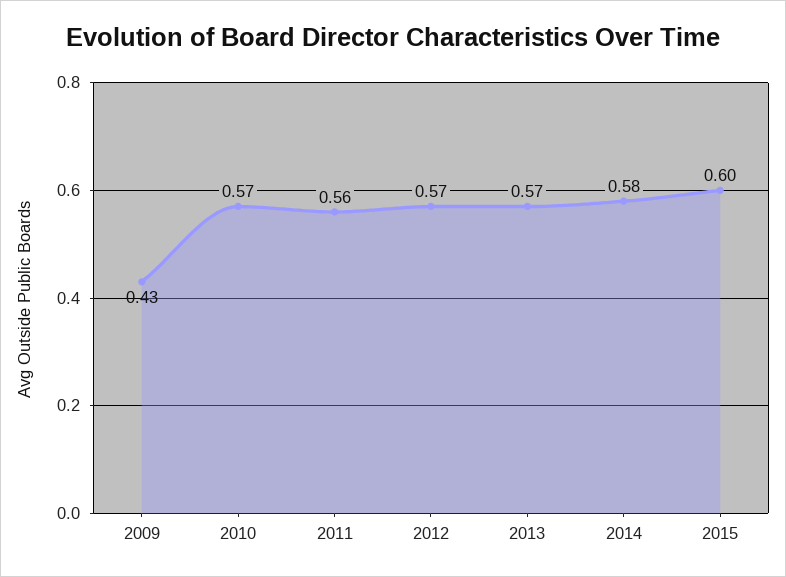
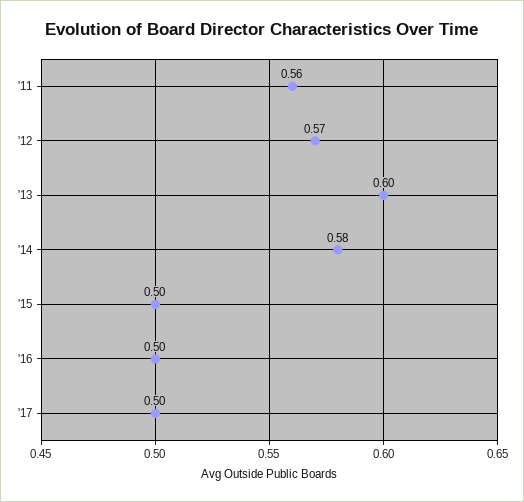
2009: 0.43 -> none
2010: 0.57 -> none
2013: 0.57 -> 0.6
2015: 0.6 -> 0.5
'16: none -> 0.5
'17: none -> 0.5

